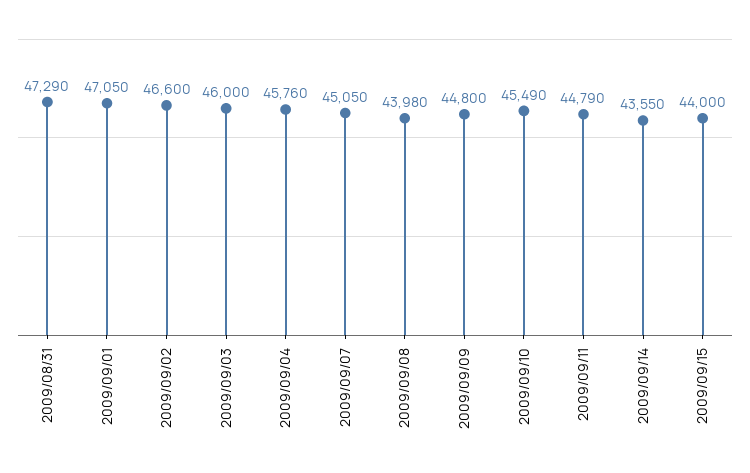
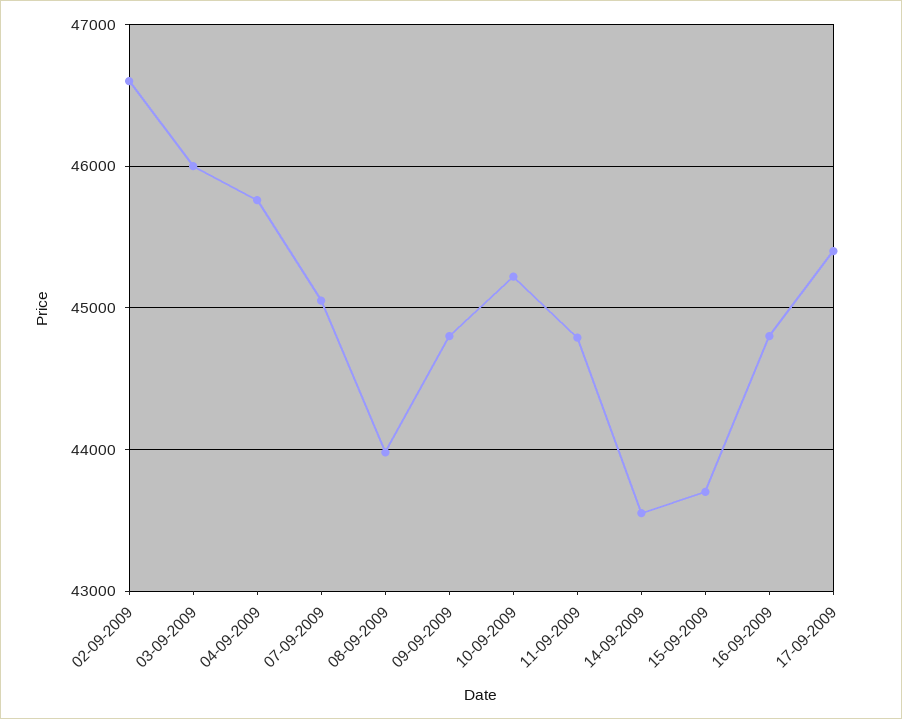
2009/08/31: 47290 -> none
2009/09/01: 47050 -> none
2009/09/10: 45490 -> 45200
2009/09/15: 44000 -> 43700
16-09-2009: none -> 44800
17-09-2009: none -> 45400

